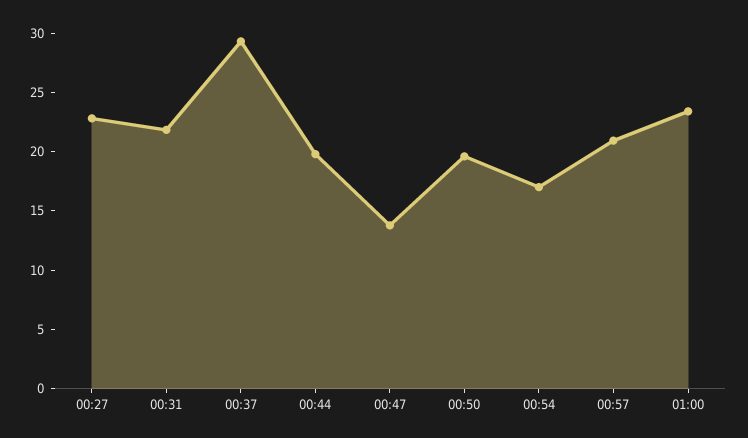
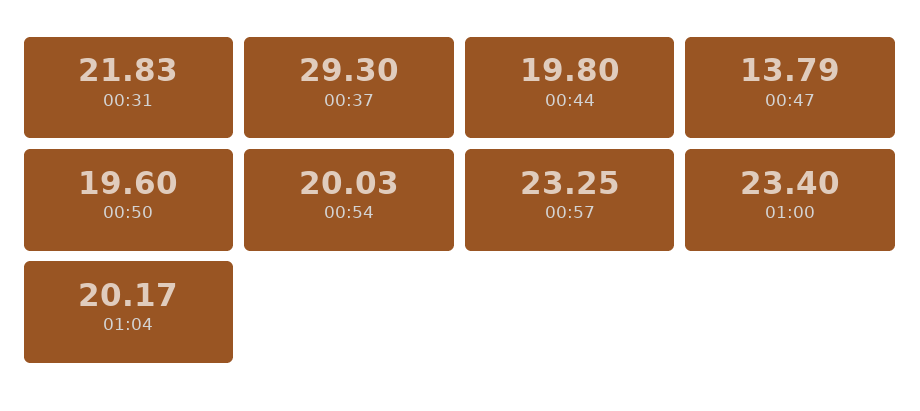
00:27: 23 -> none
00:54: 17 -> 20.03
00:57: 21 -> 23.25
01:04: none -> 20.17

